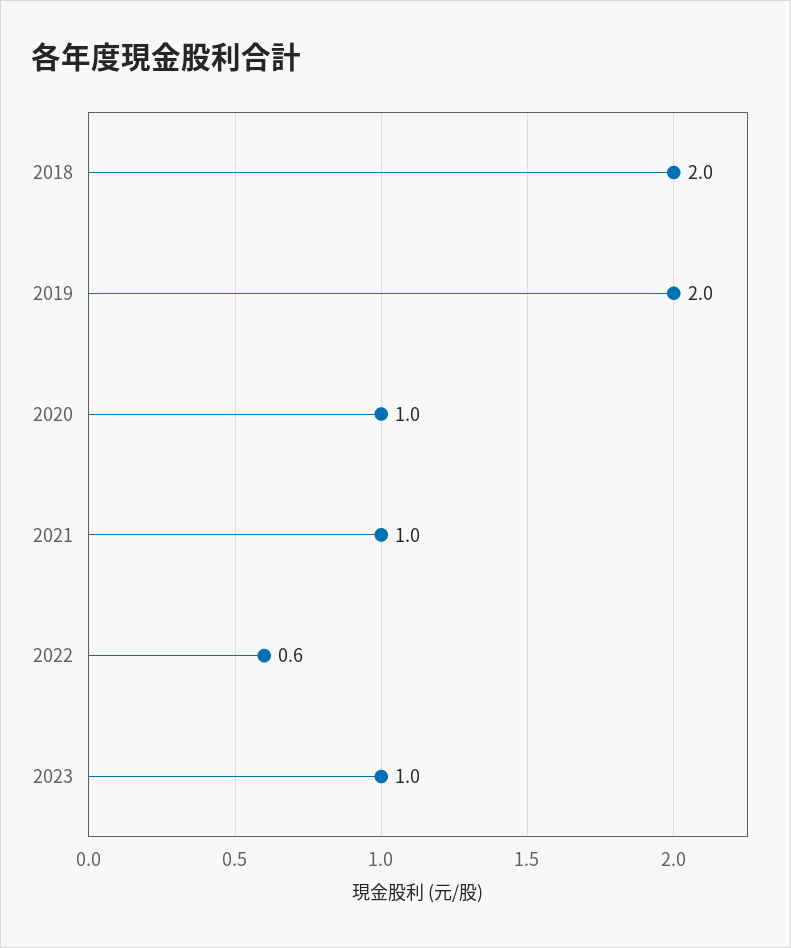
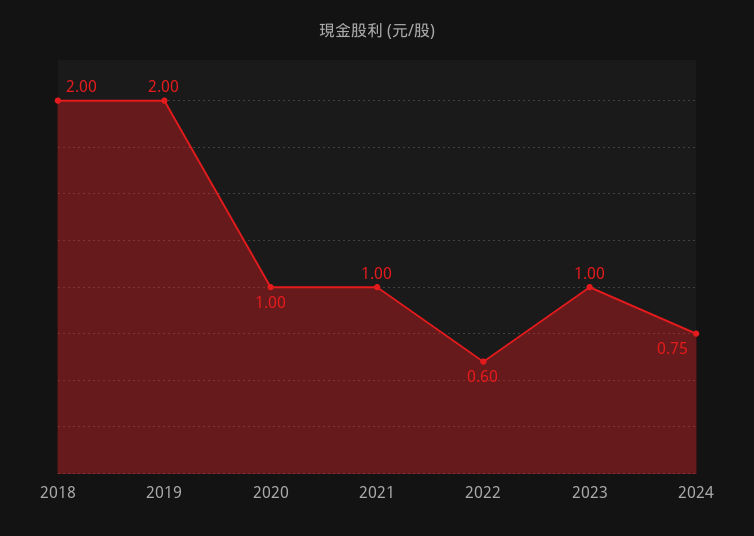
2024: none -> 0.75

